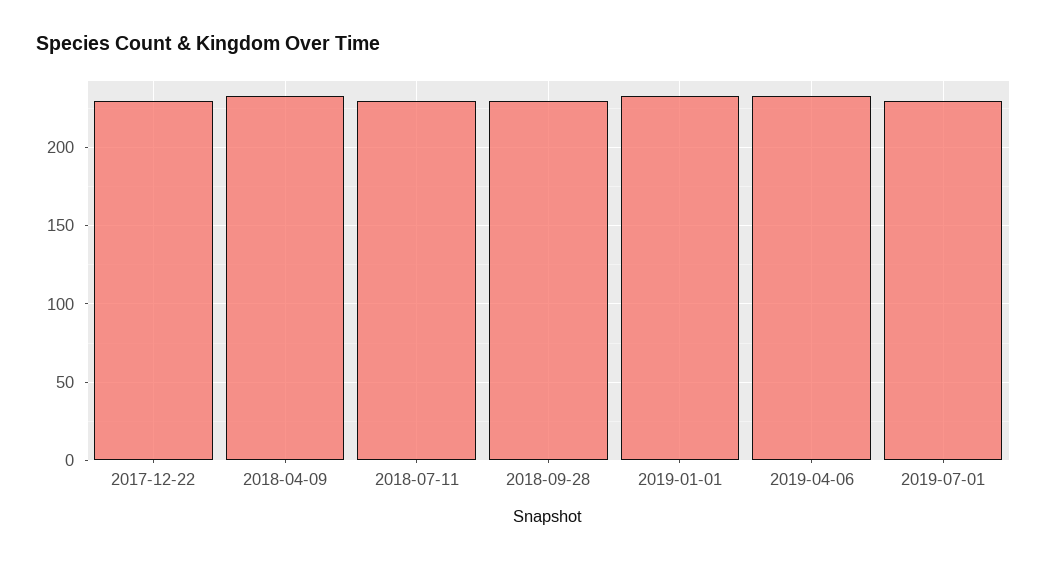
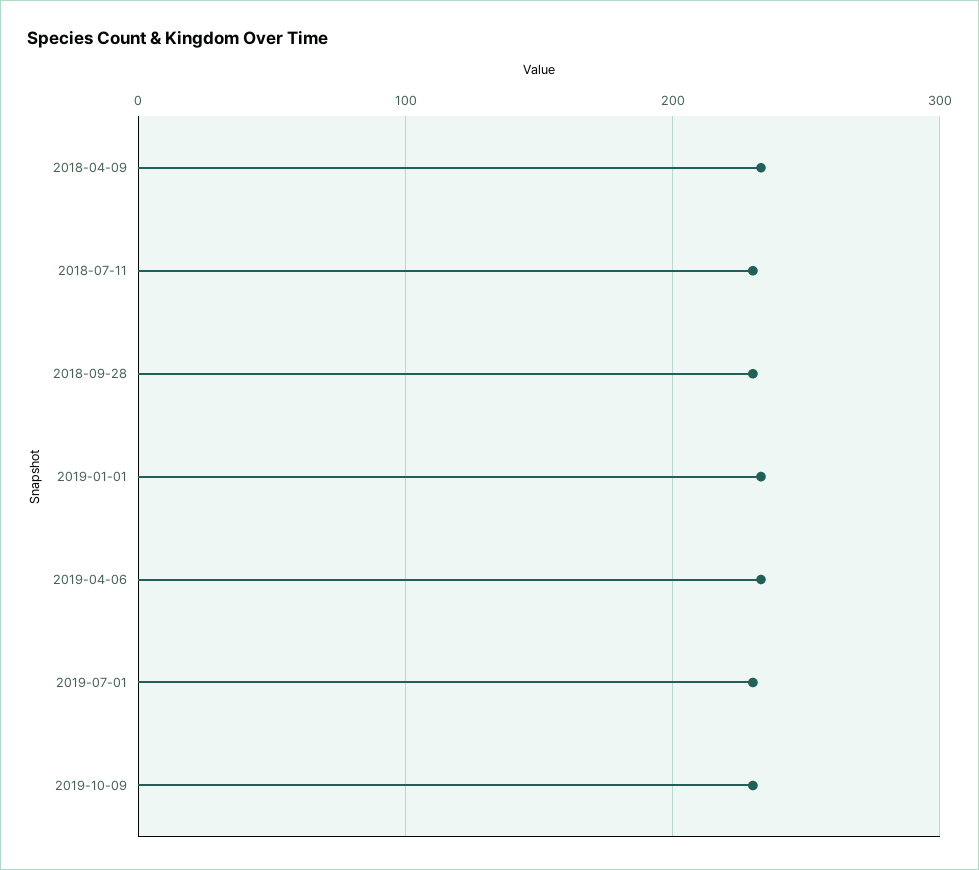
2017-12-22: 230 -> none
2019-10-09: none -> 230

